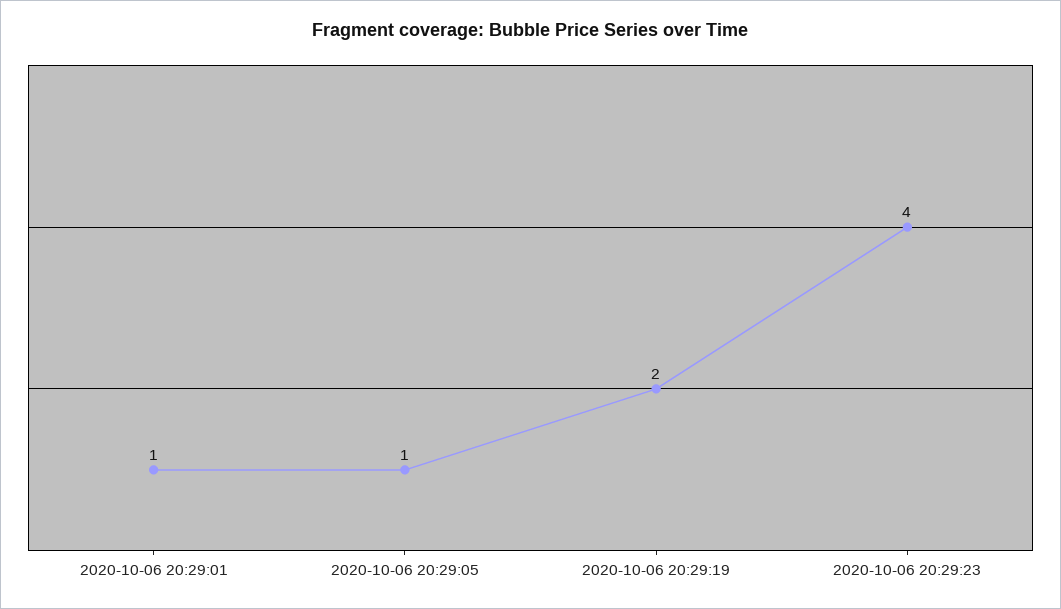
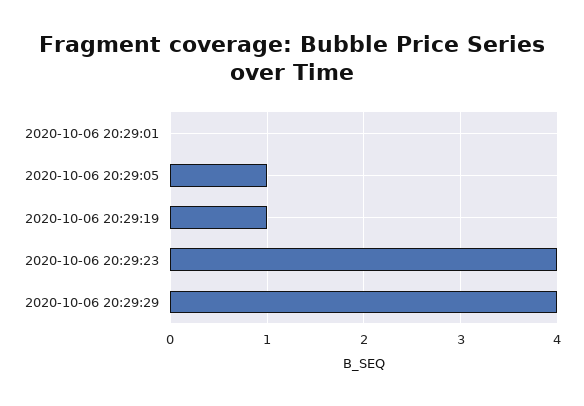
2020-10-06 20:29:01: 1 -> 0
2020-10-06 20:29:19: 2 -> 1
2020-10-06 20:29:29: none -> 4

